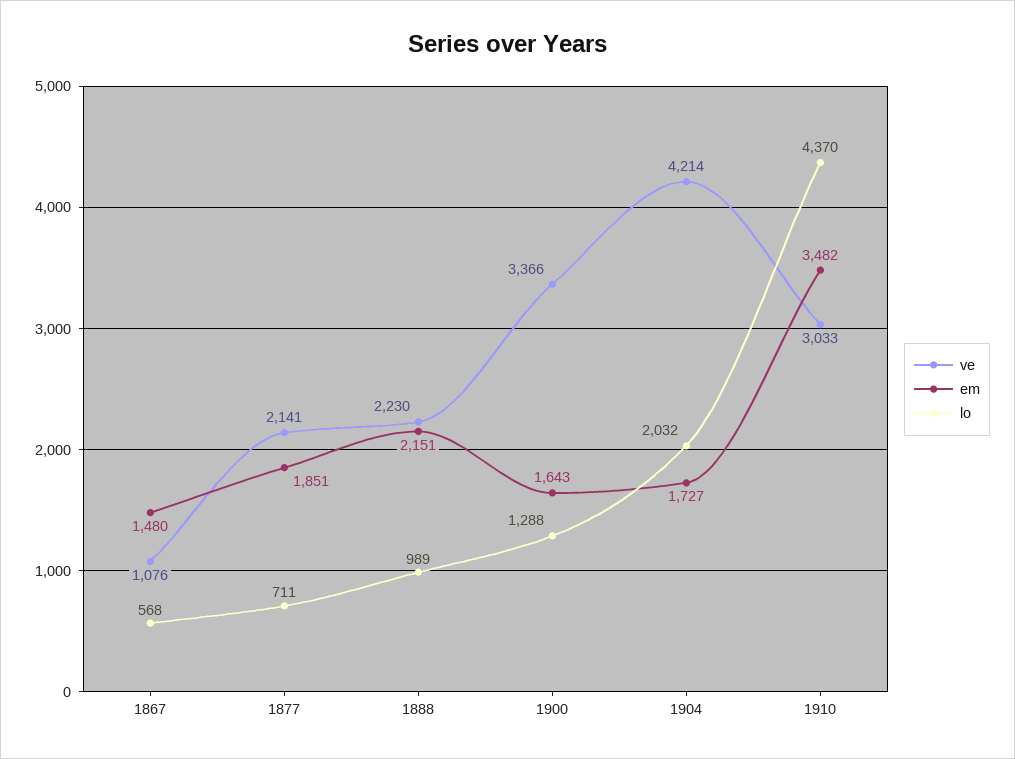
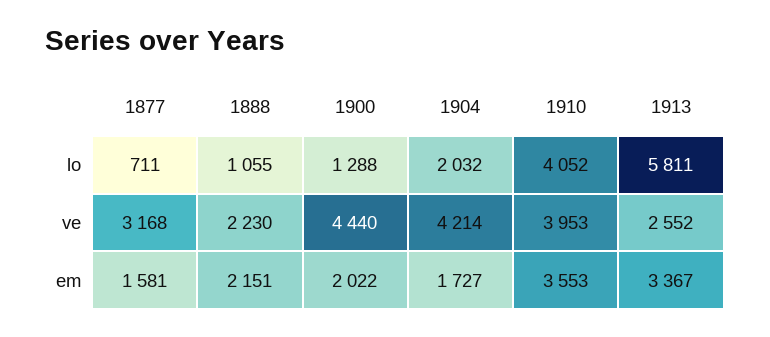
ve, 1867: 1076 -> none
em, 1867: 1480 -> none
lo, 1867: 568 -> none
ve, 1877: 2141 -> 3168
em, 1877: 1851 -> 1581
lo, 1888: 989 -> 1055
ve, 1900: 3366 -> 4440
em, 1900: 1643 -> 2022
ve, 1910: 3033 -> 3953
em, 1910: 3482 -> 3553
lo, 1910: 4370 -> 4052
lo, 1913: none -> 5811
ve, 1913: none -> 2552
em, 1913: none -> 3367

